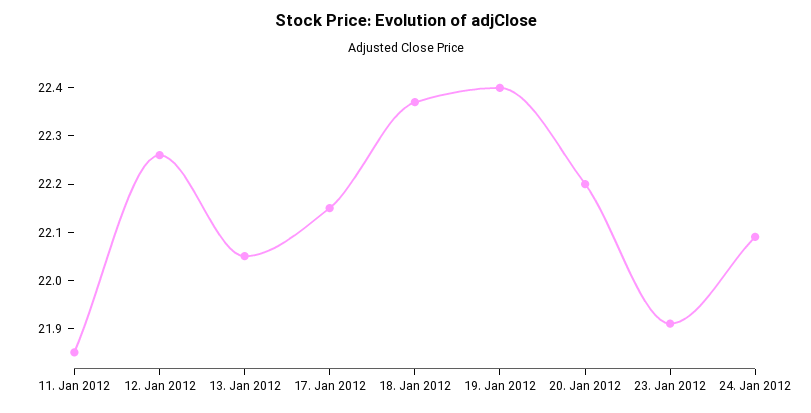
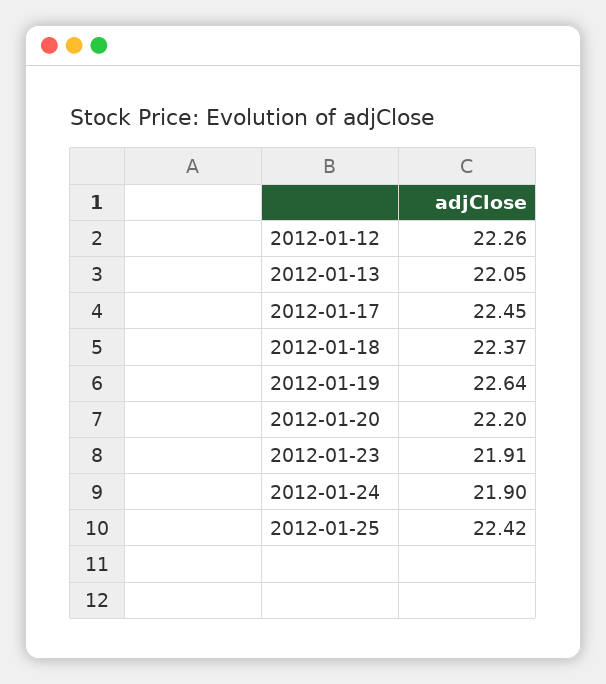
11. Jan 2012: 21.85 -> none
17. Jan 2012: 22.15 -> 22.45
19. Jan 2012: 22.4 -> 22.64
24. Jan 2012: 22.1 -> 21.9
2012-01-25: none -> 22.42

